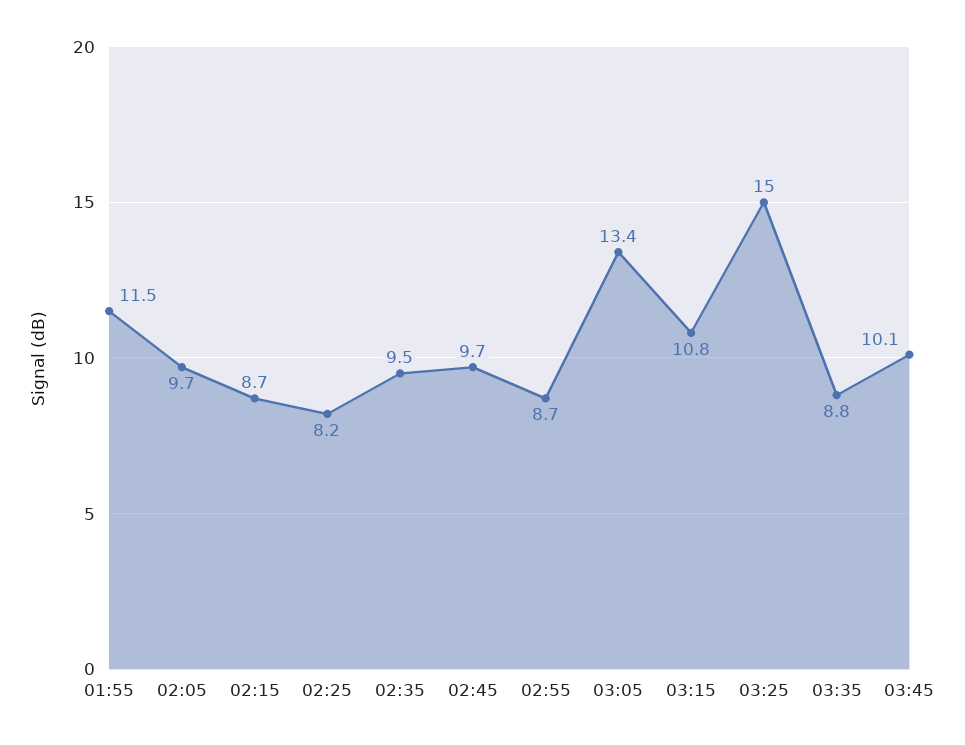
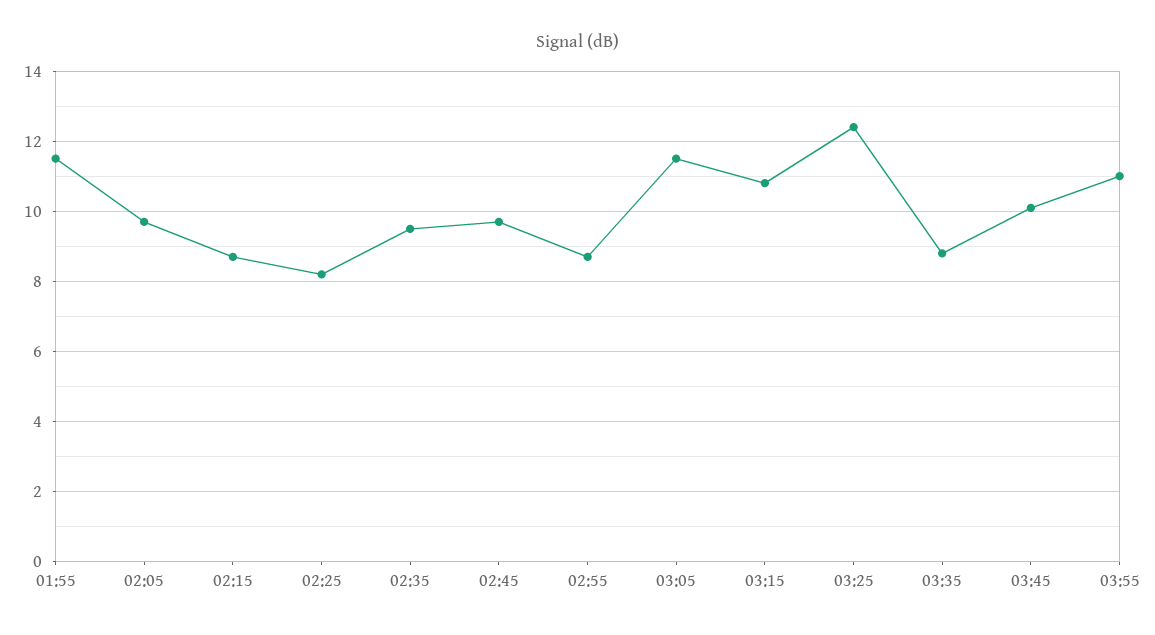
03:05: 13.4 -> 11.5
03:25: 15 -> 12.5
03:55: none -> 11

